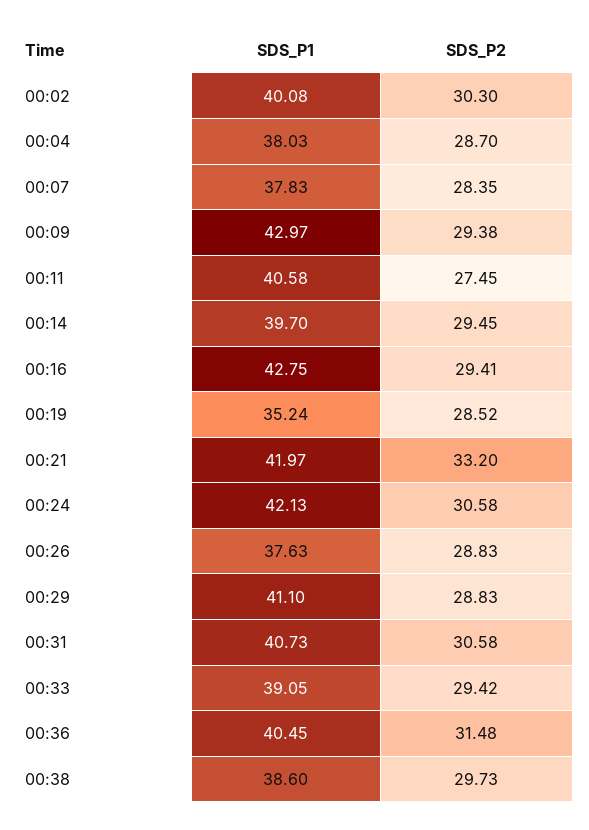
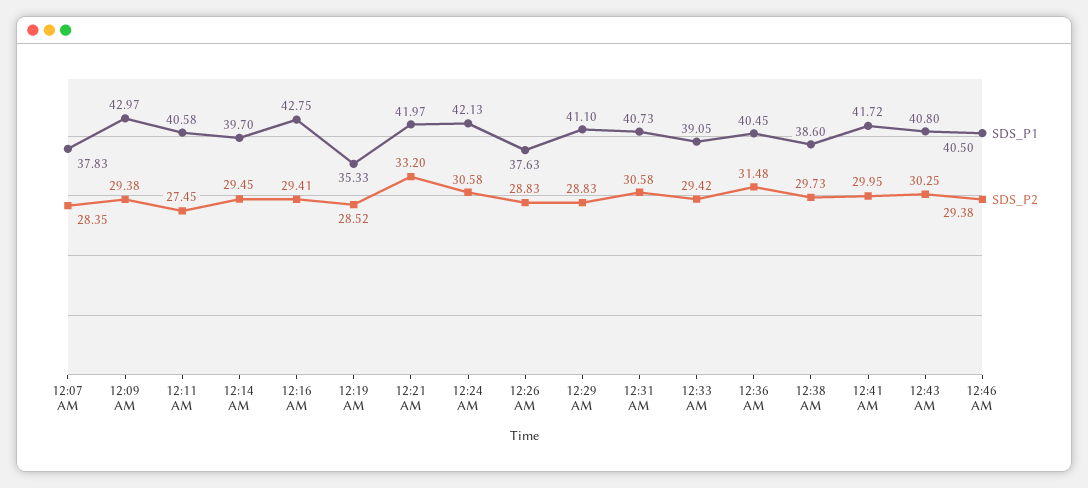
SDS_P1, 00:02: 40.08 -> none
SDS_P2, 00:02: 30.3 -> none
SDS_P1, 00:04: 38.03 -> none
SDS_P2, 00:04: 28.7 -> none
SDS_P1, 00:19: 35.24 -> 35.33
SDS_P1, 12:41 AM: none -> 41.72
SDS_P2, 12:41 AM: none -> 29.95
SDS_P1, 12:43 AM: none -> 40.8
SDS_P2, 12:43 AM: none -> 30.25
SDS_P1, 12:46 AM: none -> 40.5
SDS_P2, 12:46 AM: none -> 29.38

